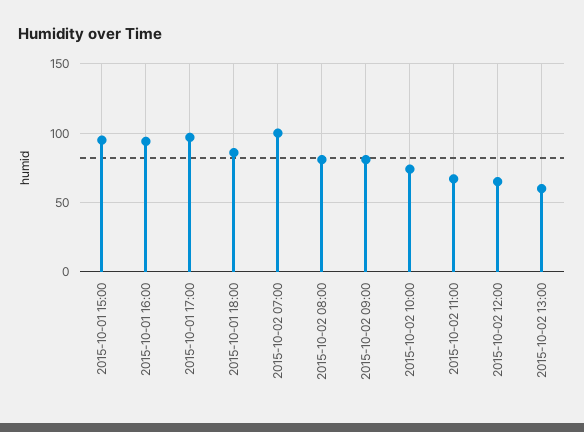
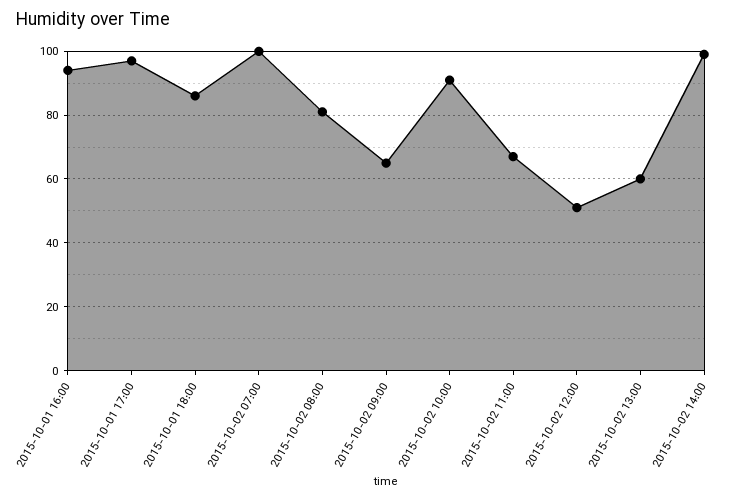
2015-10-01 15:00: 95 -> none
2015-10-02 09:00: 80 -> 65
2015-10-02 10:00: 75 -> 90
2015-10-02 12:00: 65 -> 50
2015-10-02 14:00: none -> 100

